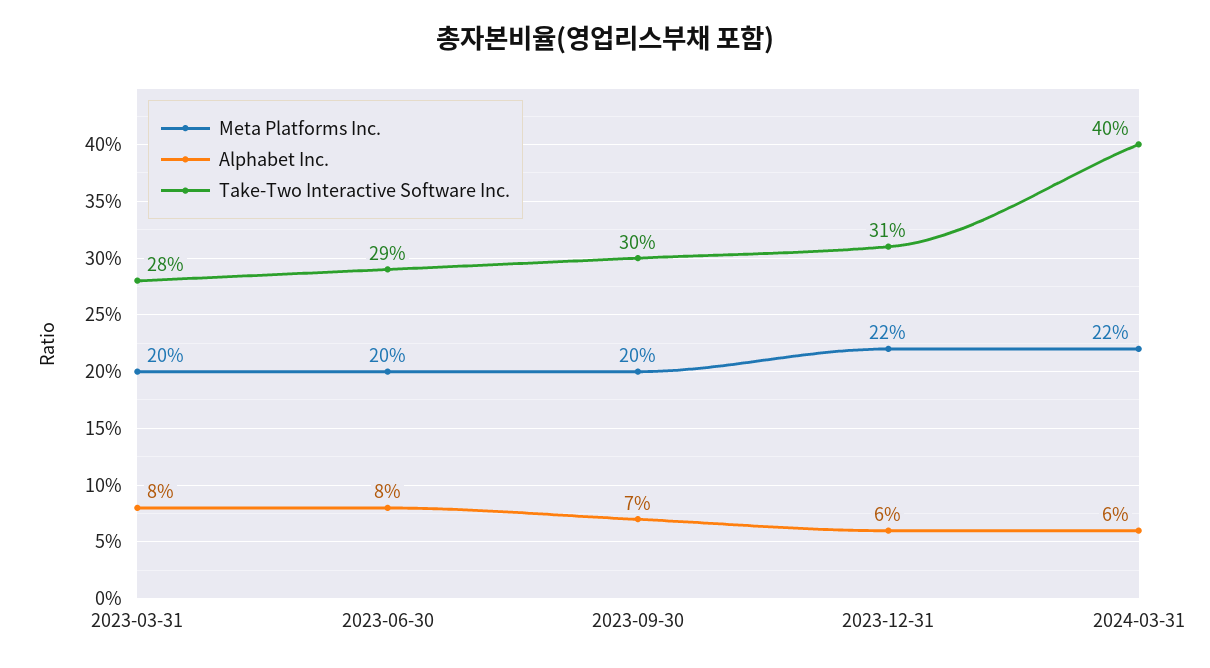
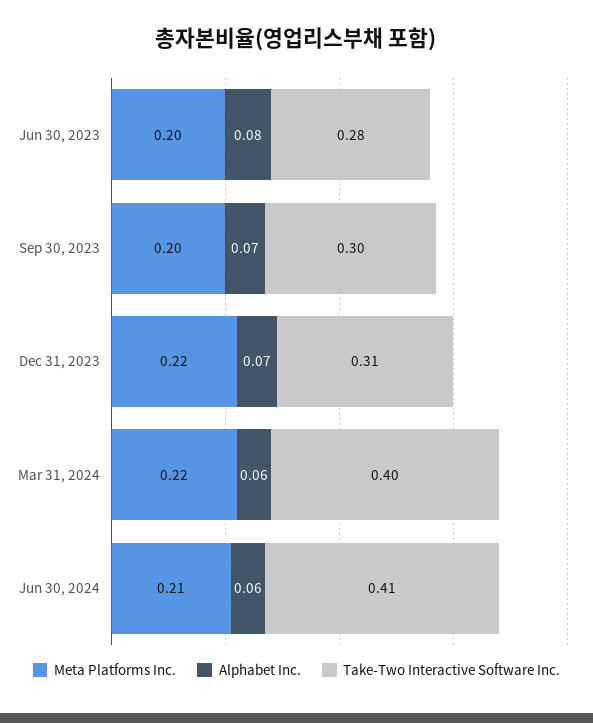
Meta Platforms Inc., 2023-03-31: 0.2 -> none
Alphabet Inc., 2023-03-31: 0.08 -> none
Take-Two Interactive Software Inc., 2023-03-31: 0.28 -> none
Take-Two Interactive Software Inc., 2023-06-30: 0.29 -> 0.28
Alphabet Inc., 2023-12-31: 0.06 -> 0.07
Meta Platforms Inc., Jun 30, 2024: none -> 0.21
Alphabet Inc., Jun 30, 2024: none -> 0.06
Take-Two Interactive Software Inc., Jun 30, 2024: none -> 0.41

